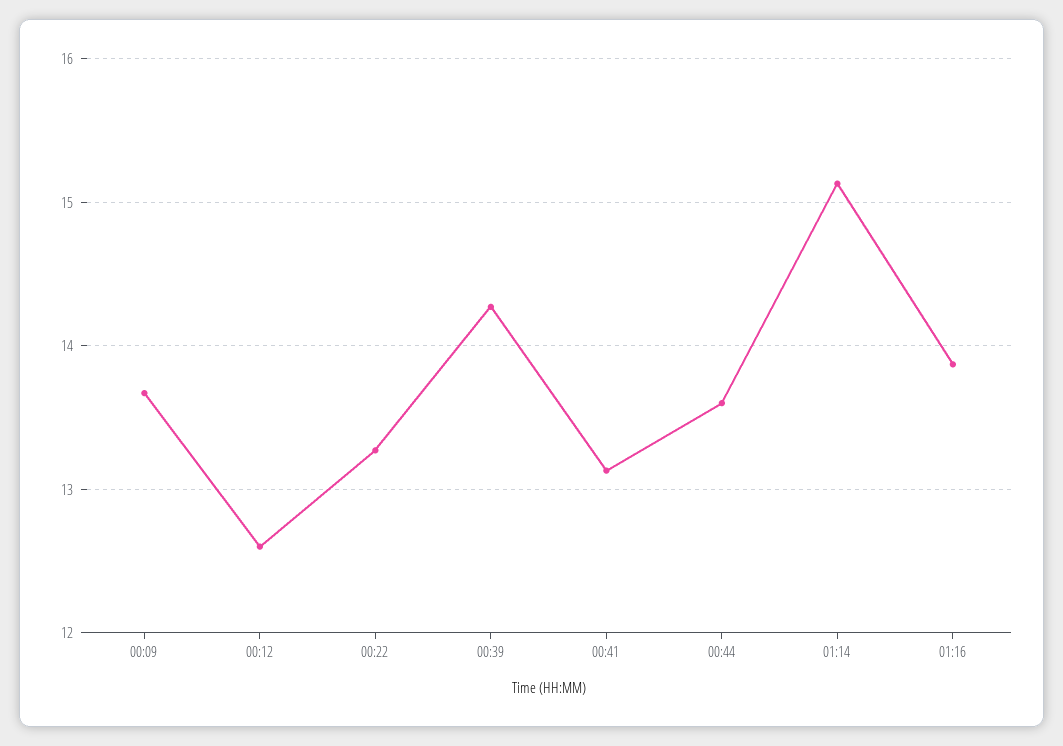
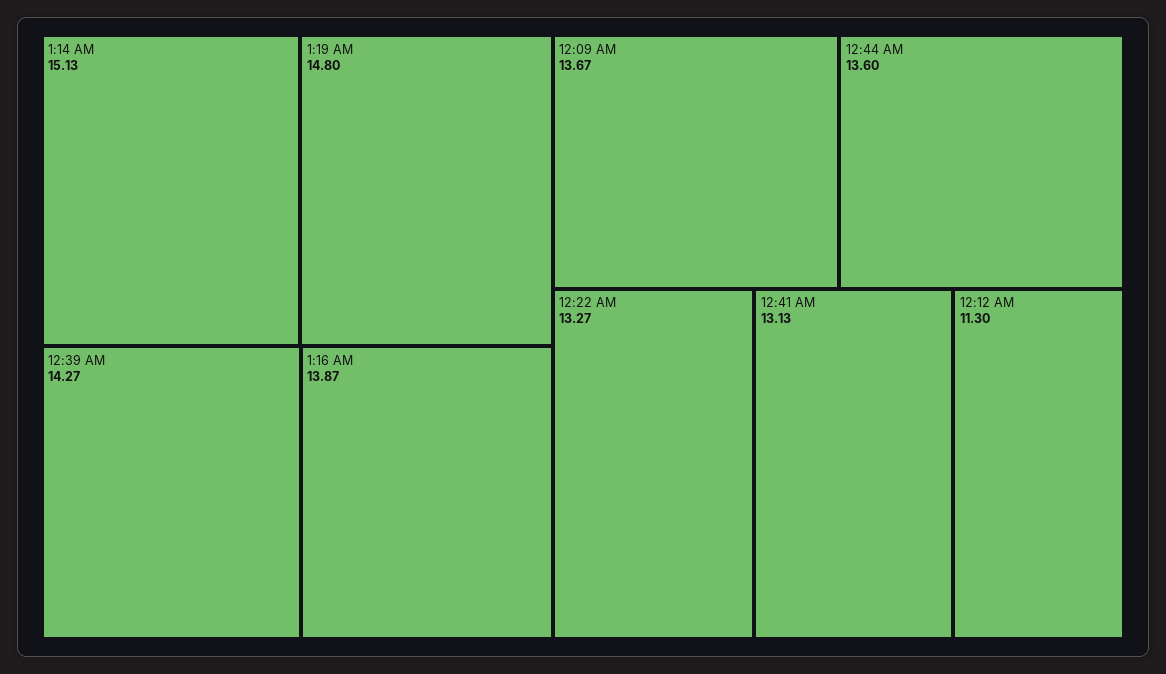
00:12: 12.6 -> 11.3
1:19 AM: none -> 14.8

